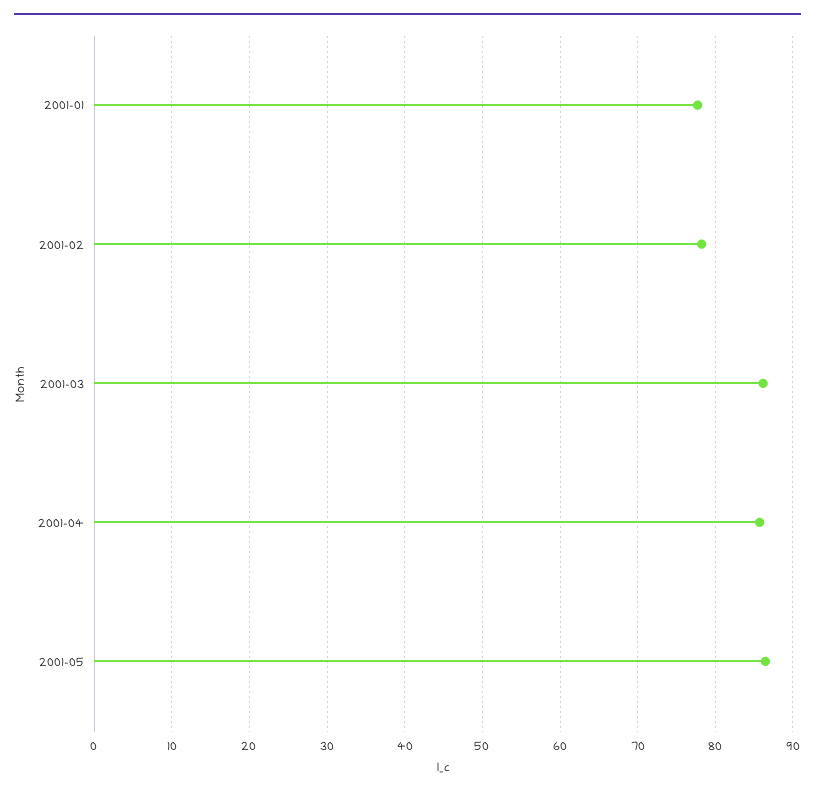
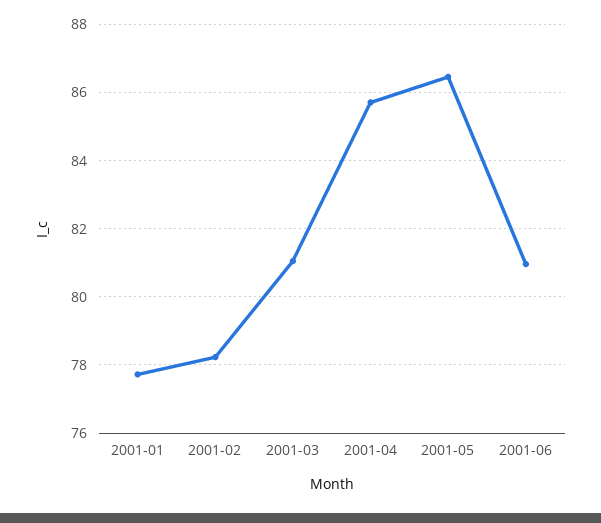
2001-03: 86 -> 81
2001-06: none -> 81

